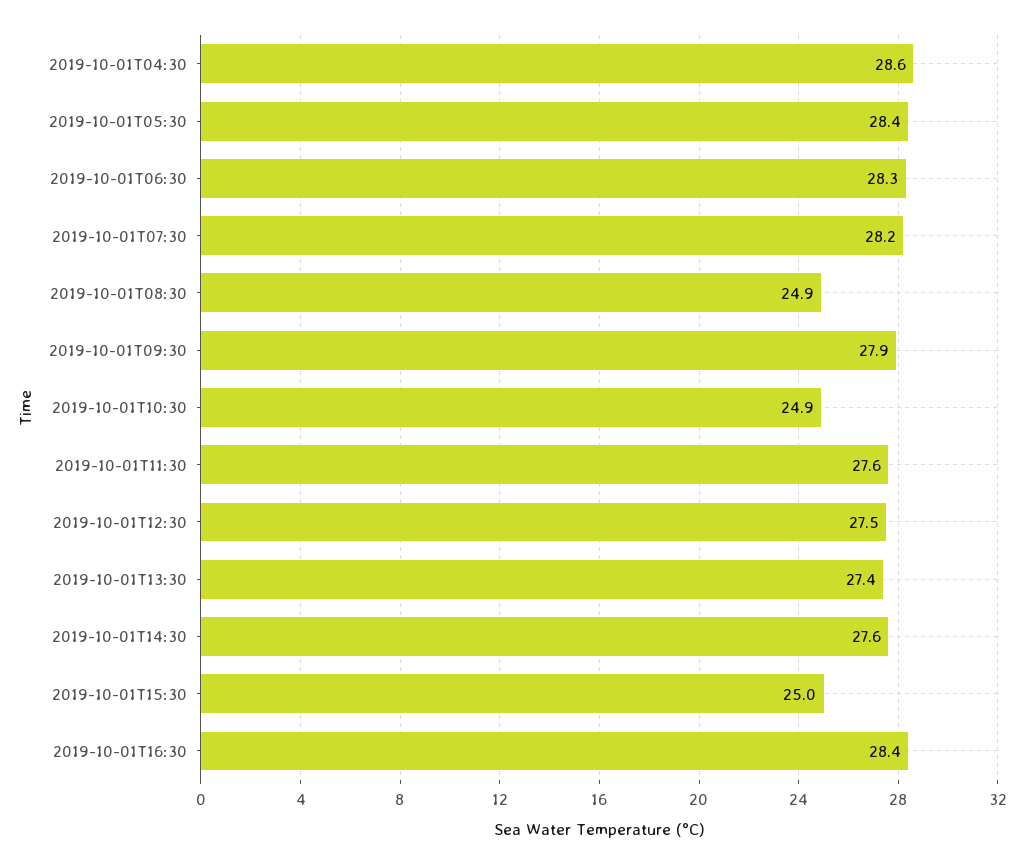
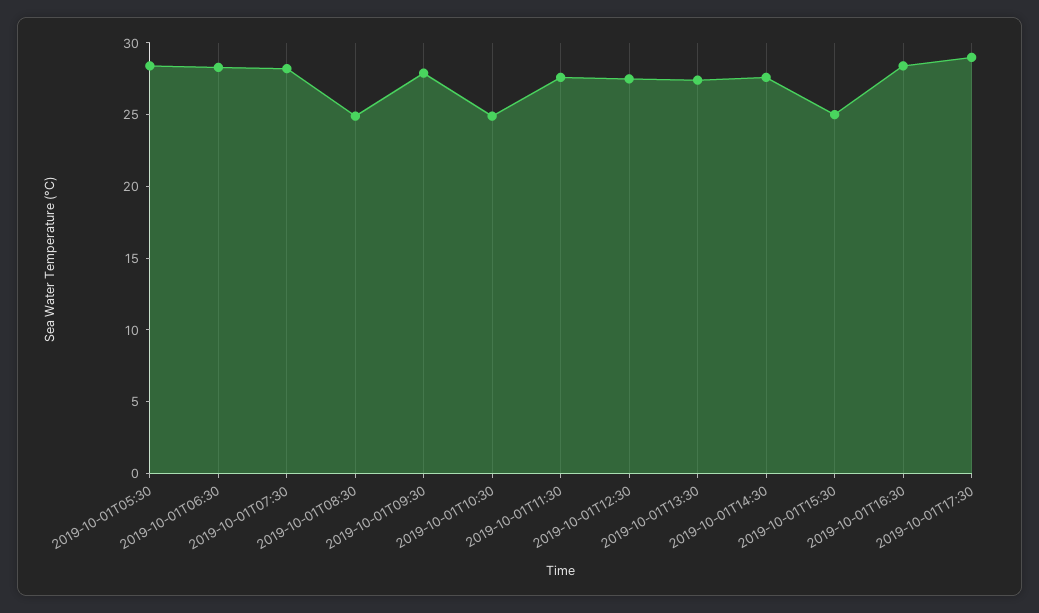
2019-10-01T04:30: 28.6 -> none
2019-10-01T17:30: none -> 29

